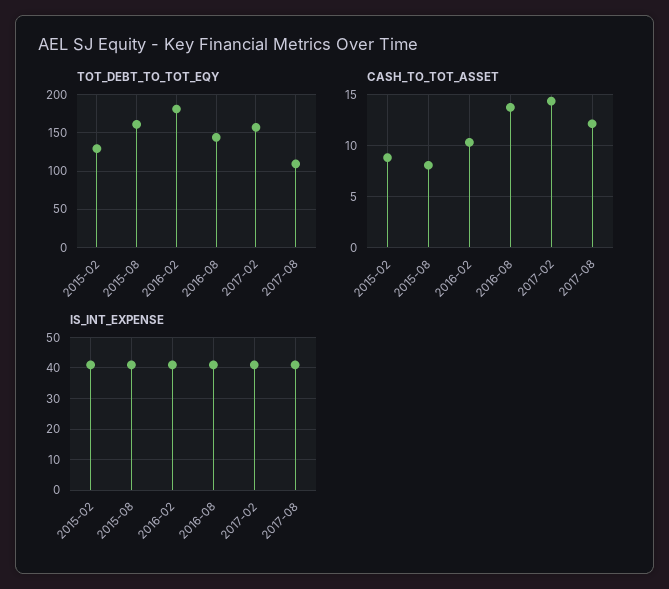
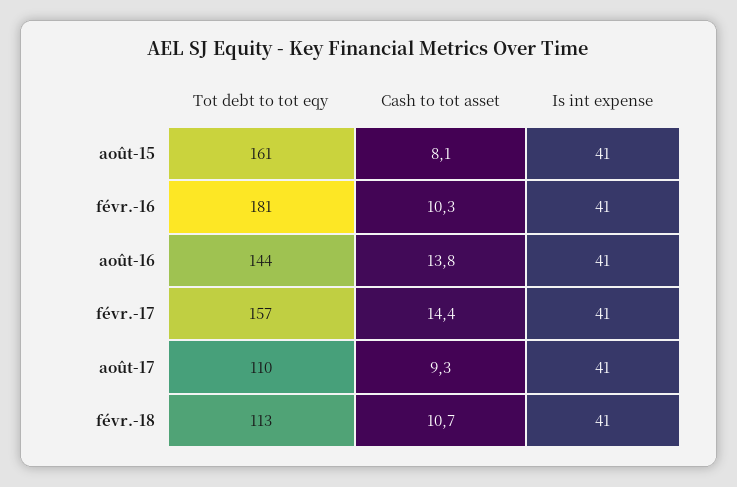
TOT_DEBT_TO_TOT_EQY, 2015-02: 130 -> none
CASH_TO_TOT_ASSET, 2015-02: 9 -> none
CASH_TO_TOT_ASSET, 2017-08: 12 -> 9.3
IS_INT_EXPENSE, 2015-02: 40 -> none
TOT_DEBT_TO_TOT_EQY, févr.-18: none -> 113
CASH_TO_TOT_ASSET, févr.-18: none -> 10.7
IS_INT_EXPENSE, févr.-18: none -> 41

